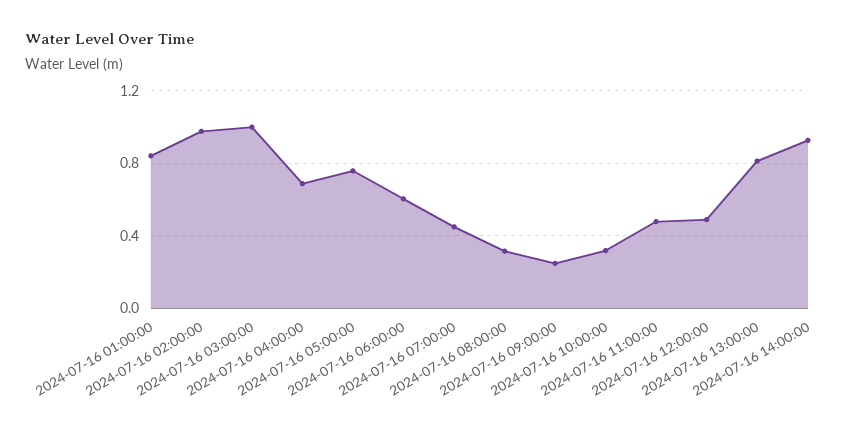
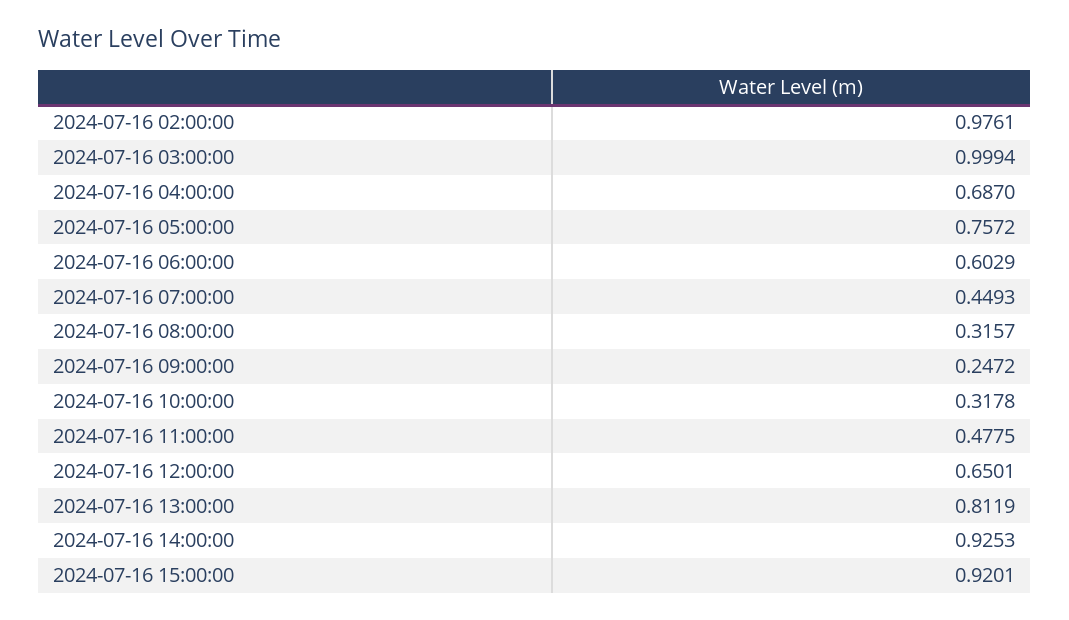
2024-07-16 01:00:00: 0.85 -> none
2024-07-16 12:00:00: 0.5 -> 0.6501
2024-07-16 15:00:00: none -> 0.9201

